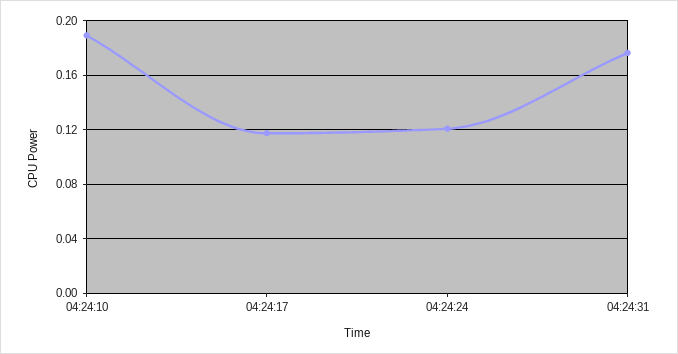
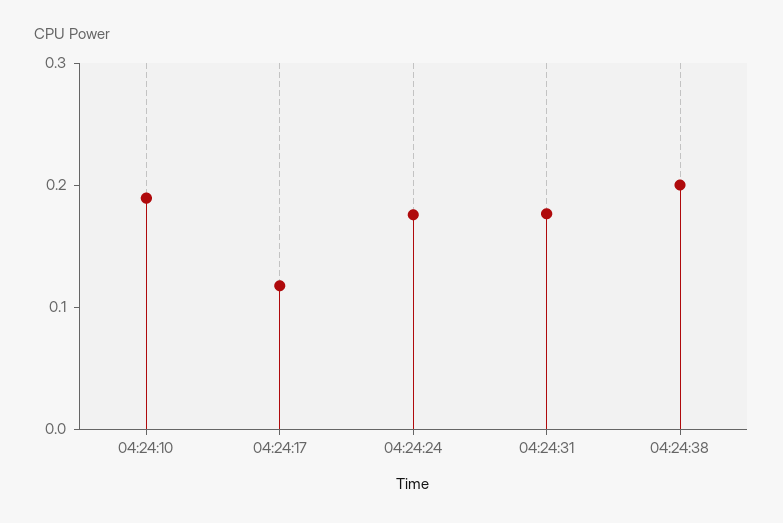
04:24:24: 0.12 -> 0.18
04:24:38: none -> 0.2

